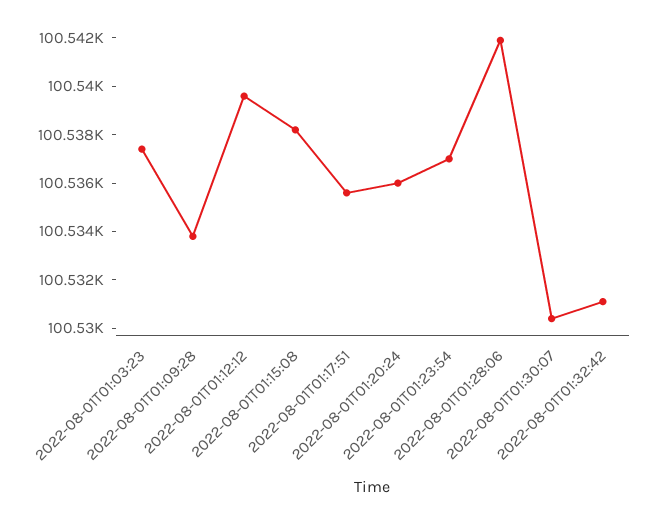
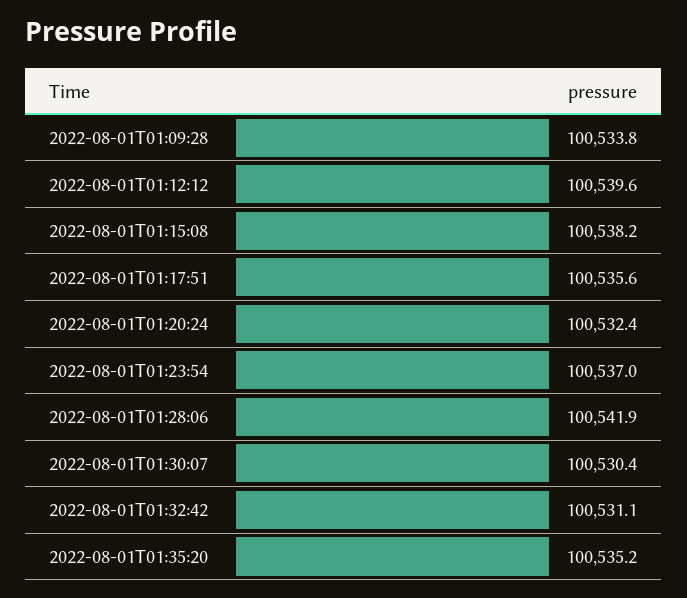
2022-08-01T01:03:23: 100537.5 -> none
2022-08-01T01:20:24: 100536 -> 100532.4
2022-08-01T01:35:20: none -> 100535.2

